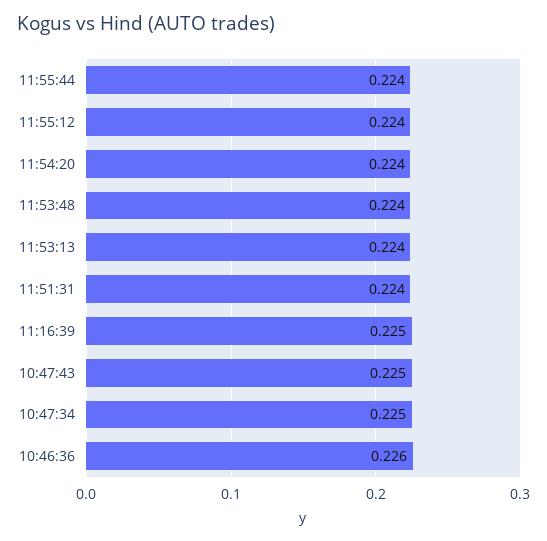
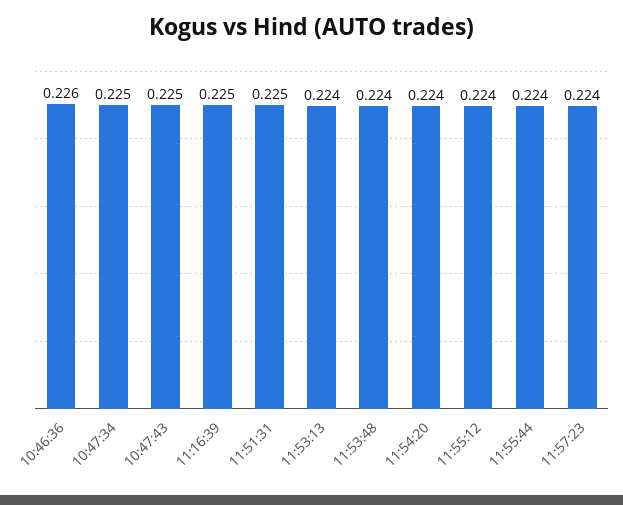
11:51:31: 0.224 -> 0.225
11:57:23: none -> 0.224

